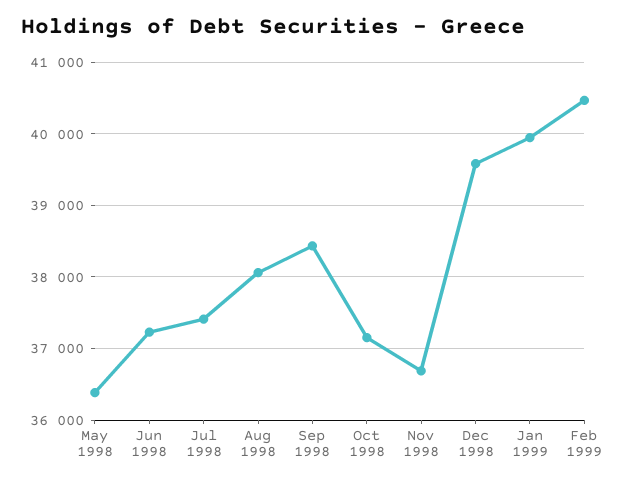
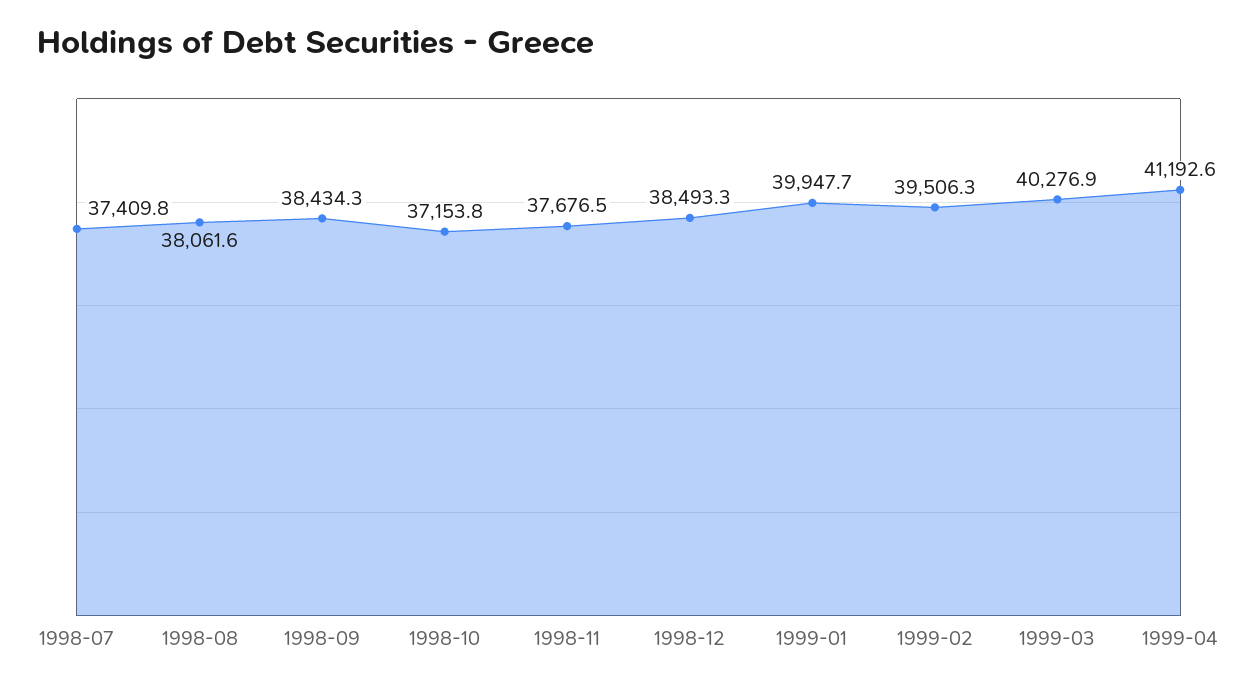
May 1998: 36400 -> none
Jun 1998: 37200 -> none
Nov 1998: 36700 -> 37676.5
Dec 1998: 39600 -> 38493.3
Feb 1999: 40500 -> 39506.3
1999-03: none -> 40276.9
1999-04: none -> 41192.6

